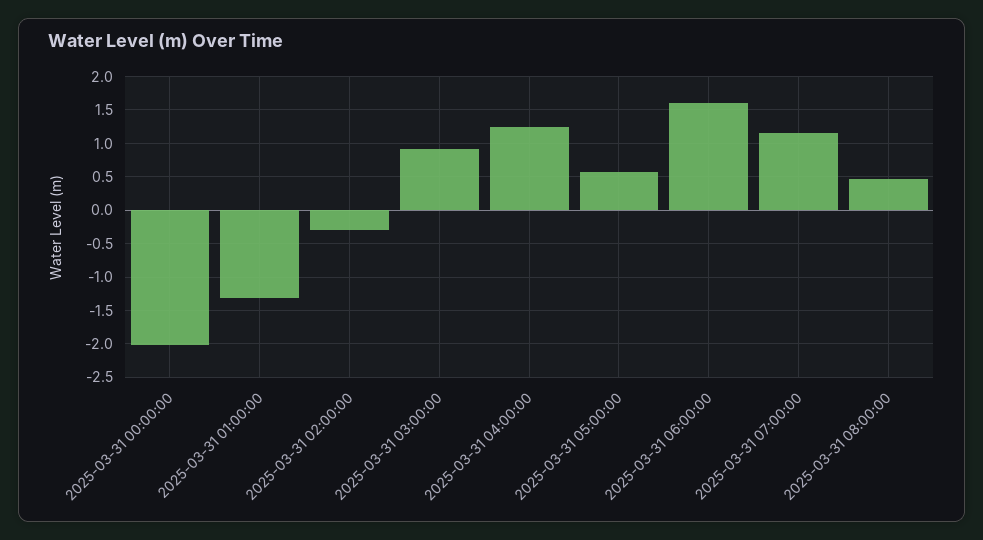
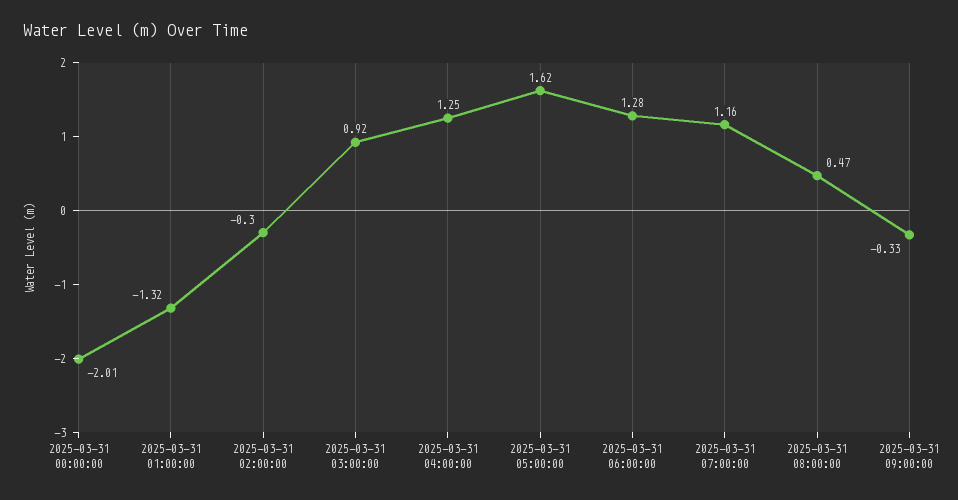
2025-03-31 05:00:00: 0.6 -> 1.62
2025-03-31 06:00:00: 1.6 -> 1.28
2025-03-31 09:00:00: none -> -0.33

